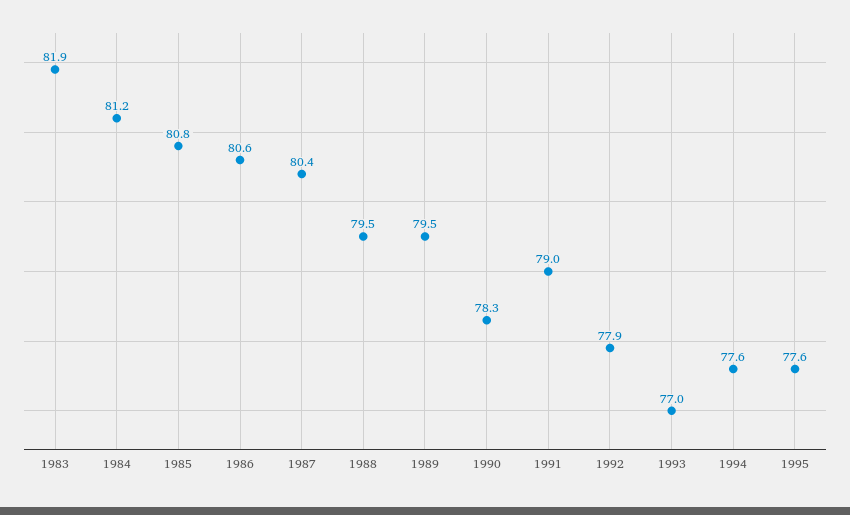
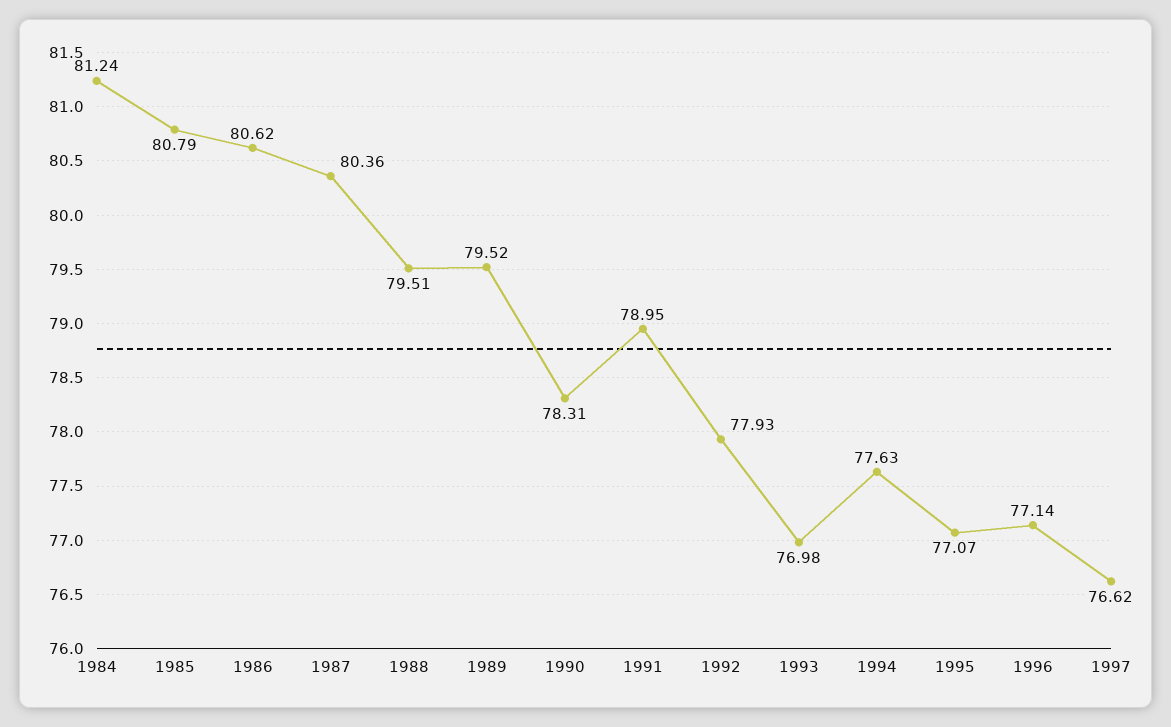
1983: 81.9 -> none
1995: 77.6 -> 77.07
1996: none -> 77.14
1997: none -> 76.62

